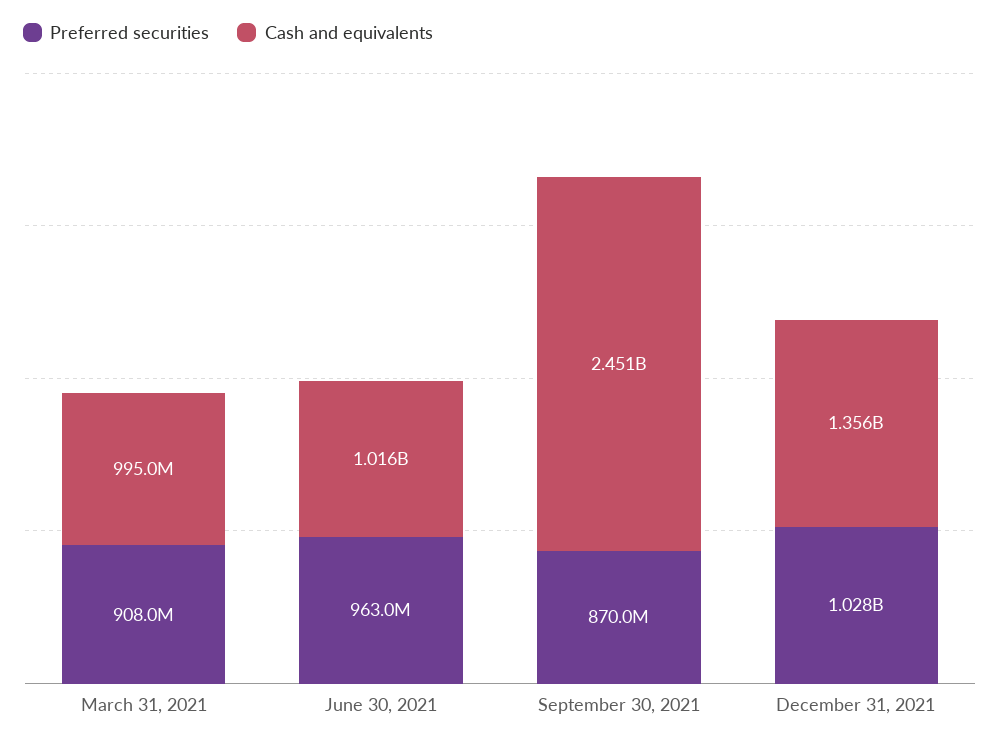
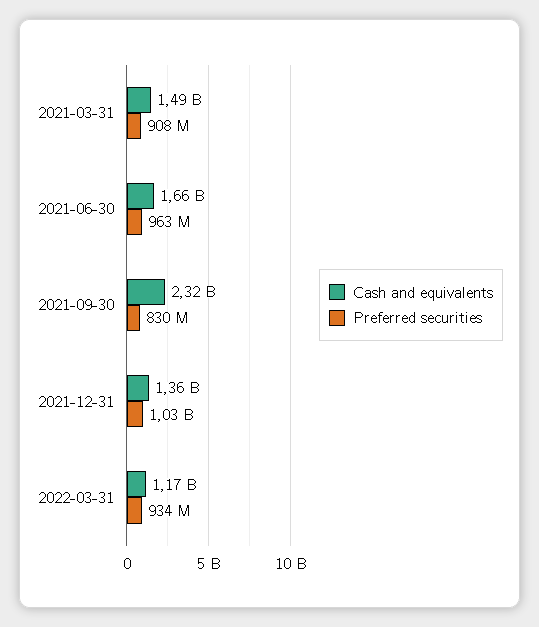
Cash and equivalents, March 31, 2021: 995000000 -> 1490000000
Cash and equivalents, June 30, 2021: 1016000000 -> 1660000000
Preferred securities, September 30, 2021: 870000000 -> 830000000
Cash and equivalents, September 30, 2021: 2451000000 -> 2320000000
Cash and equivalents, 2022-03-31: none -> 1170000000
Preferred securities, 2022-03-31: none -> 934000000

